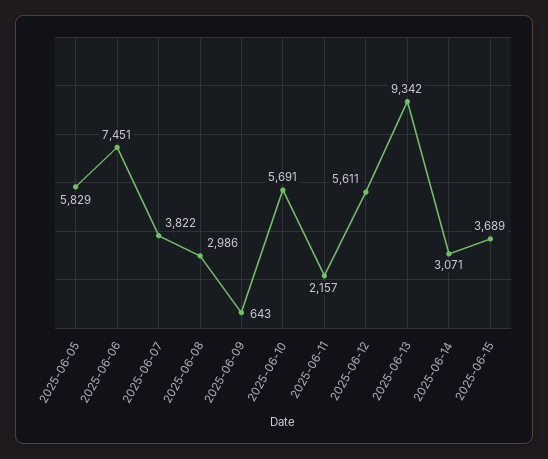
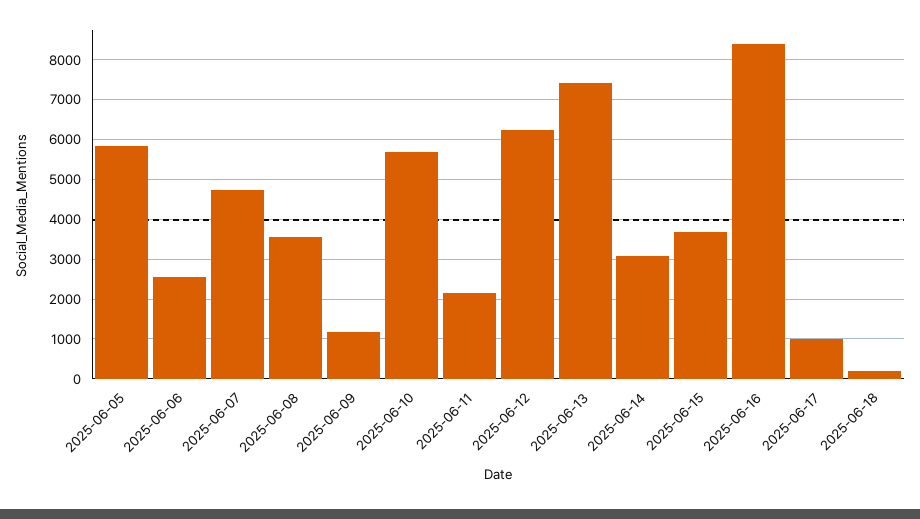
2025-06-06: 7451 -> 2600
2025-06-07: 3822 -> 4800
2025-06-08: 2986 -> 3600
2025-06-09: 643 -> 1200
2025-06-12: 5611 -> 6200
2025-06-13: 9342 -> 7400
2025-06-16: none -> 8400
2025-06-17: none -> 1000
2025-06-18: none -> 200

